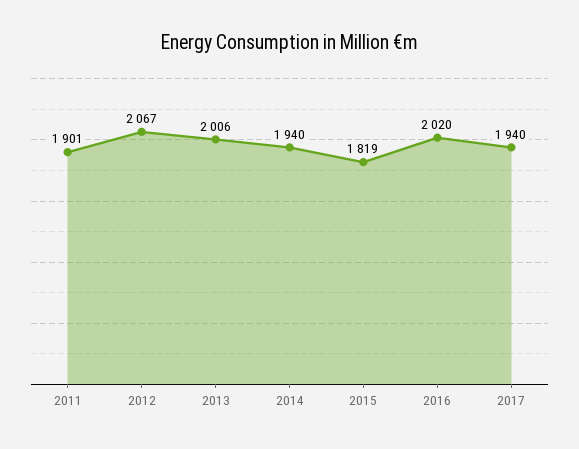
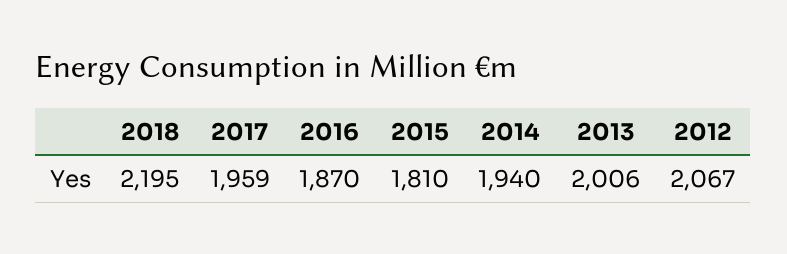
2011: 1901 -> none
2015: 1819 -> 1810
2016: 2020 -> 1870
2017: 1940 -> 1959
2018: none -> 2195

